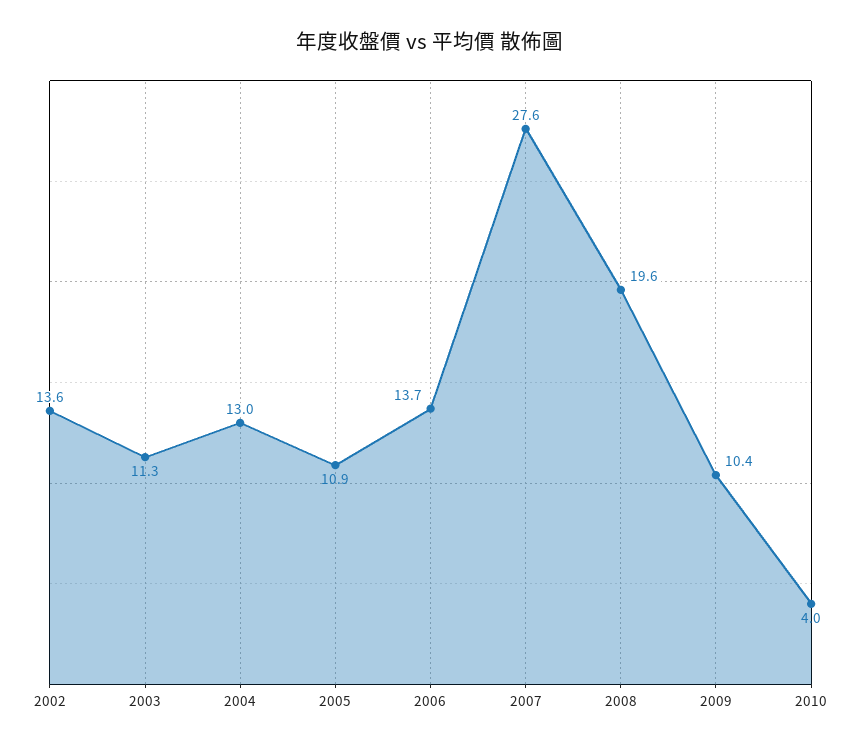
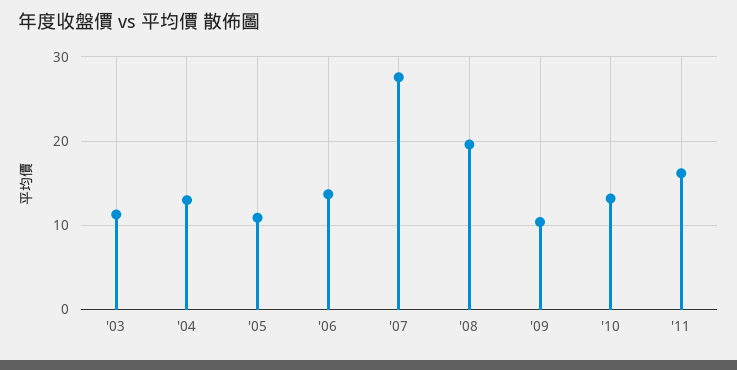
2002: 13.6 -> none
2010: 4 -> 13
'11: none -> 16

